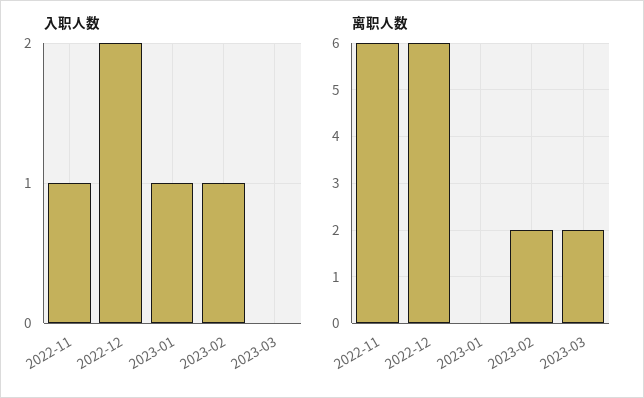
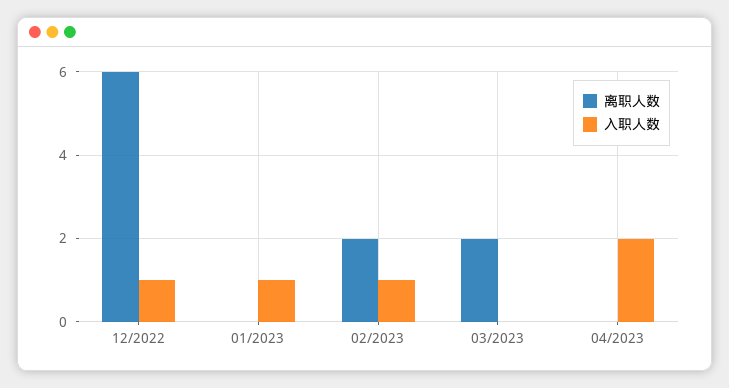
入职人数, 2022-11: 1 -> none
入职人数, 2022-12: 2 -> 1
离职人数, 2022-11: 6 -> none
离职人数, 04/2023: none -> 0
入职人数, 04/2023: none -> 2

